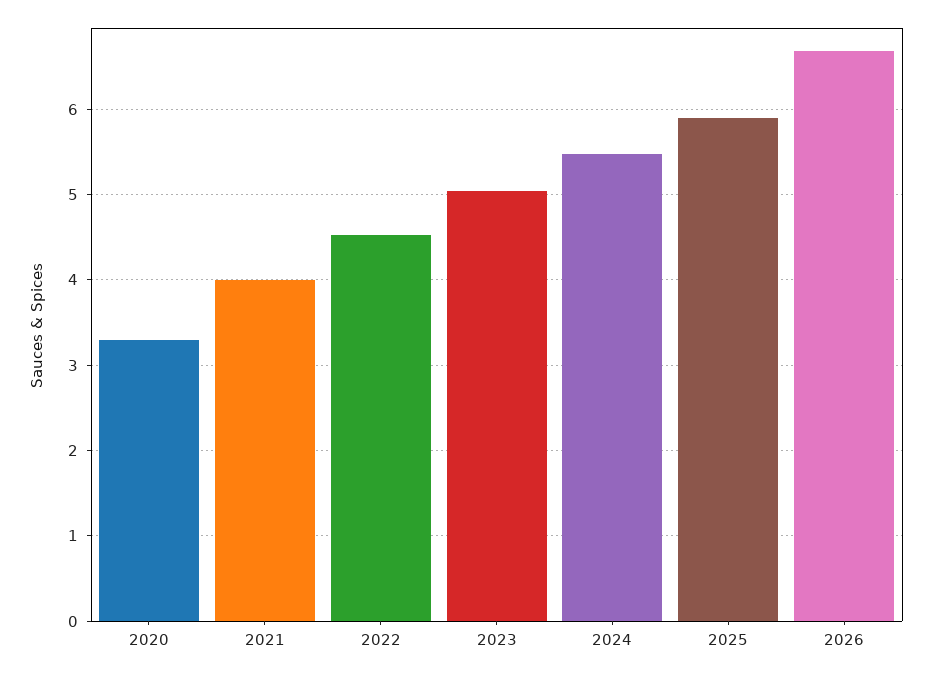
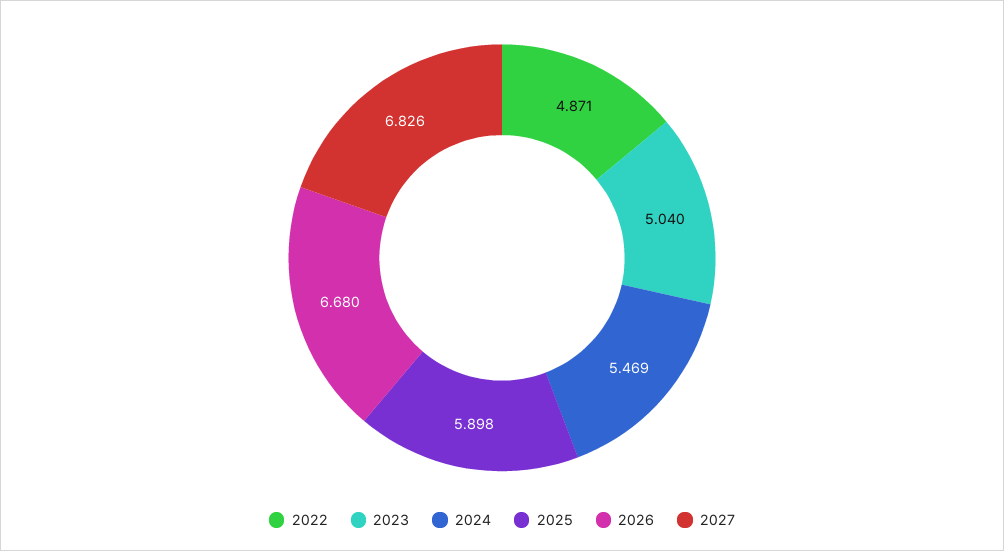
2020: 3.3 -> none
2021: 4 -> none
2022: 4.5 -> 4.871
2027: none -> 6.826

